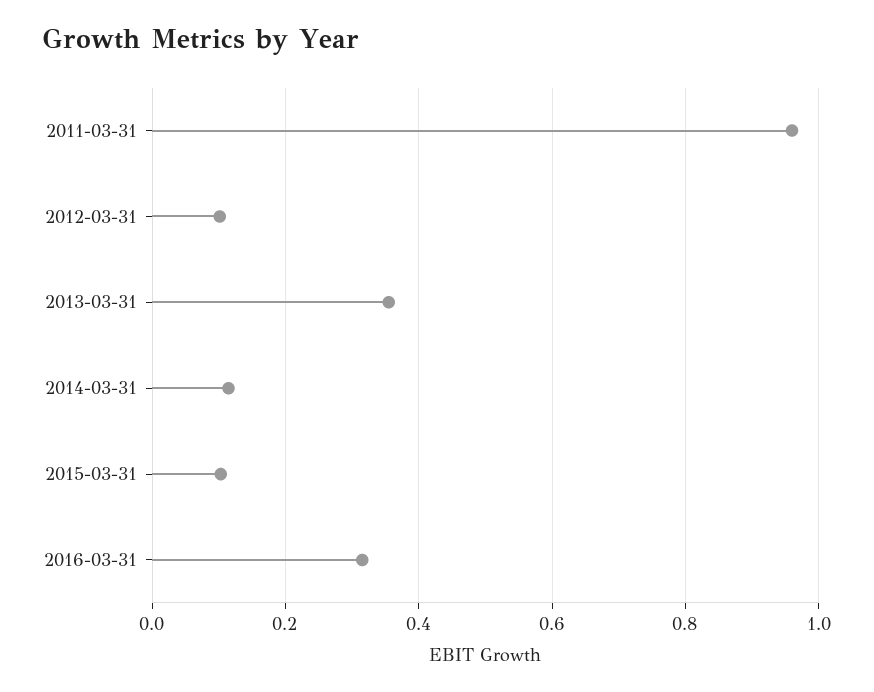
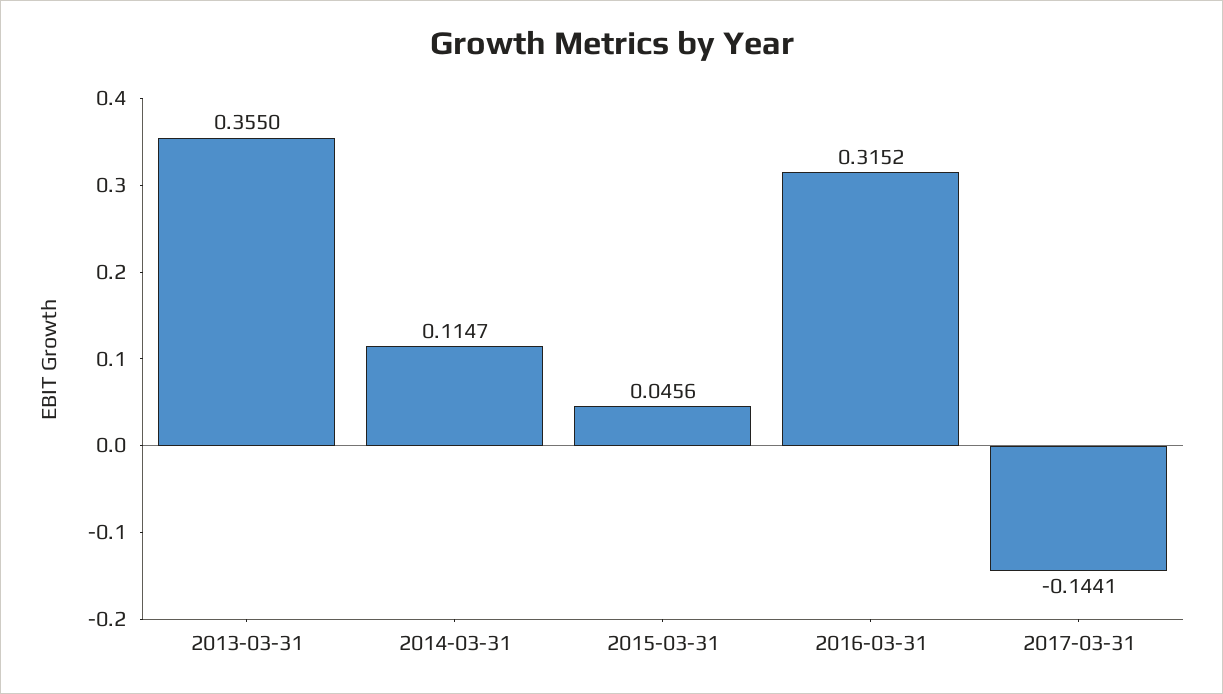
2011-03-31: 0.96 -> none
2012-03-31: 0.1 -> none
2015-03-31: 0.1 -> 0.0456
2017-03-31: none -> -0.1441

